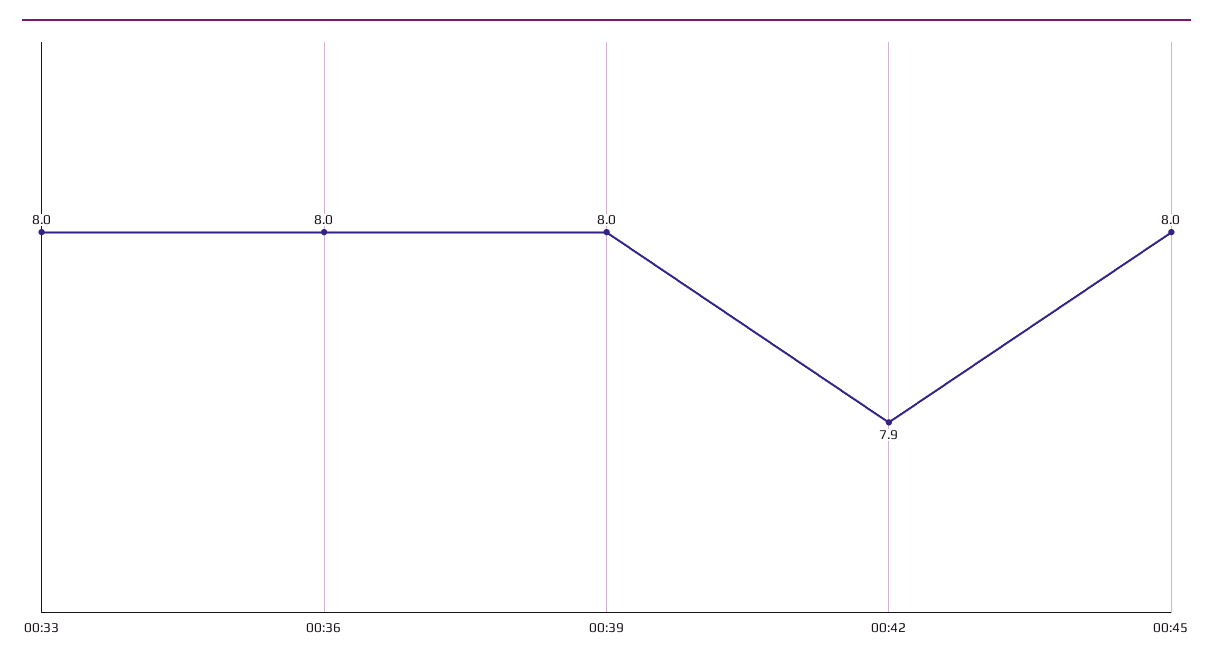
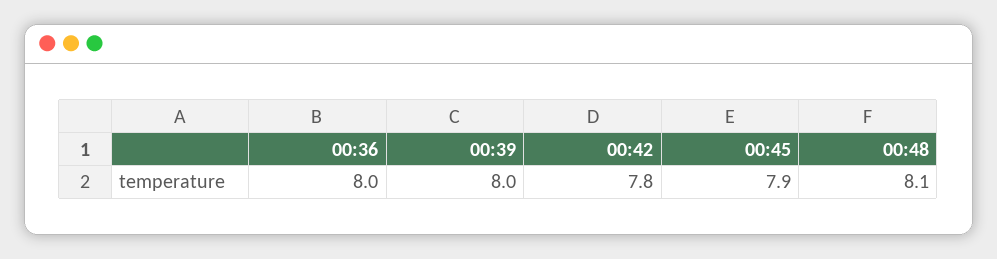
00:33: 8 -> none
00:42: 7.9 -> 7.8
00:45: 8 -> 7.9
00:48: none -> 8.1

